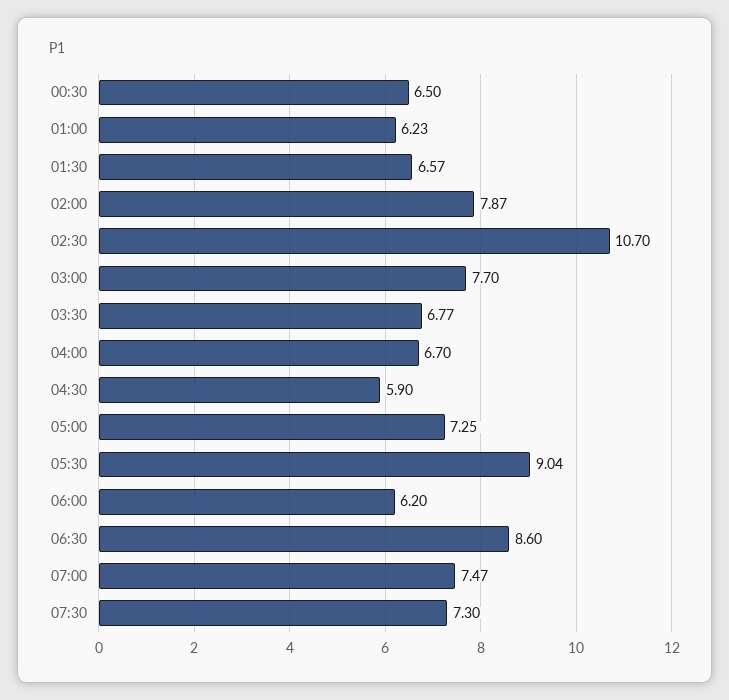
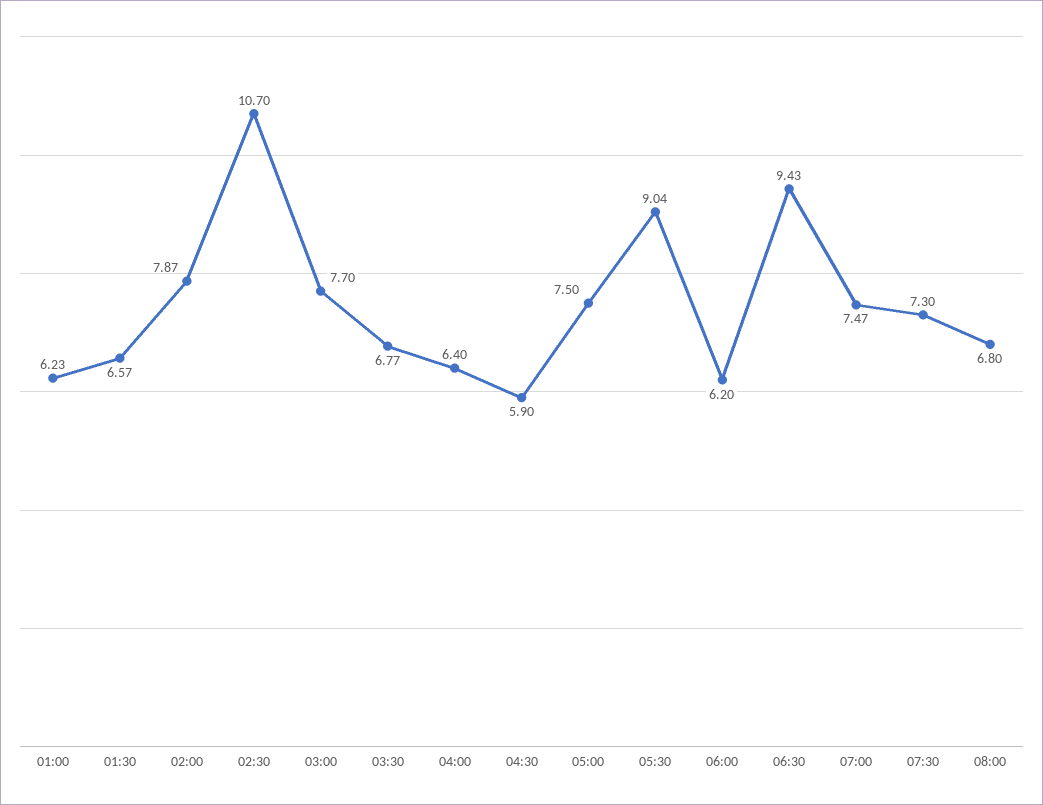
00:30: 6.5 -> none
04:00: 6.7 -> 6.4
05:00: 7.25 -> 7.5
06:30: 8.6 -> 9.43
08:00: none -> 6.8

